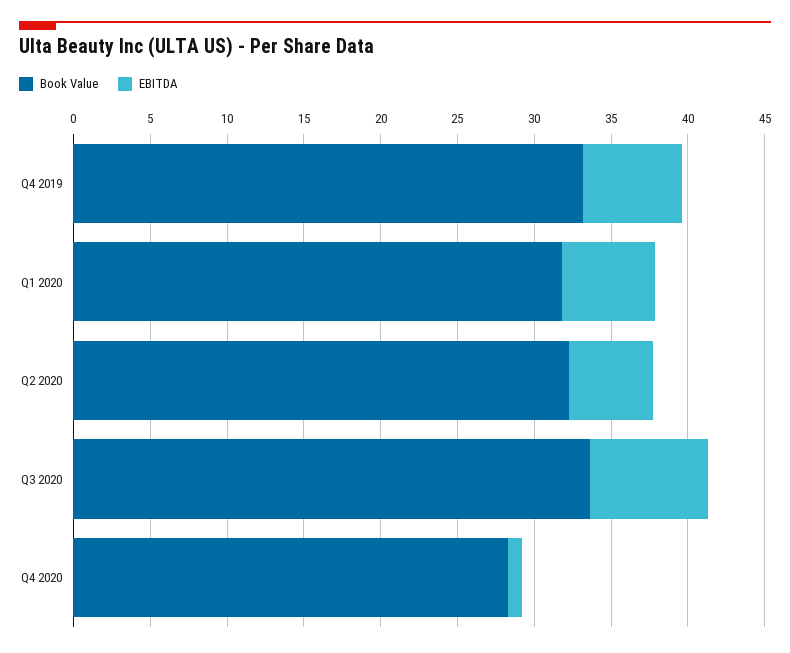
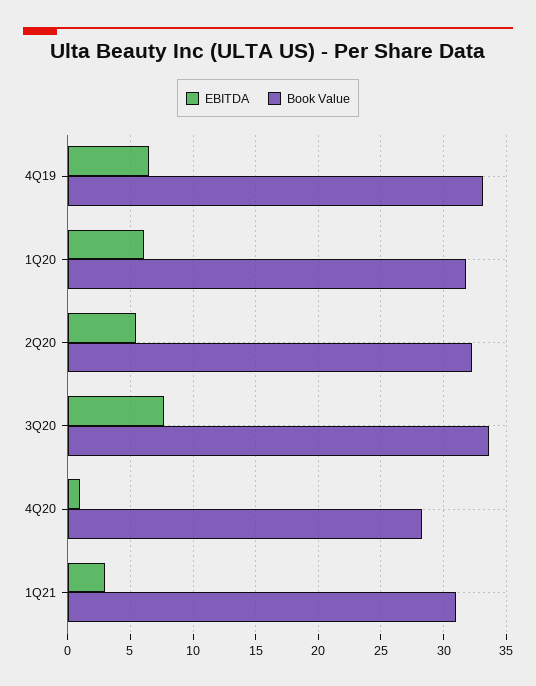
EBITDA, 1Q21: none -> 3
Book Value, 1Q21: none -> 31

